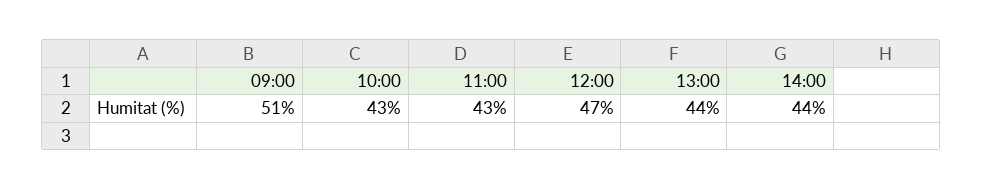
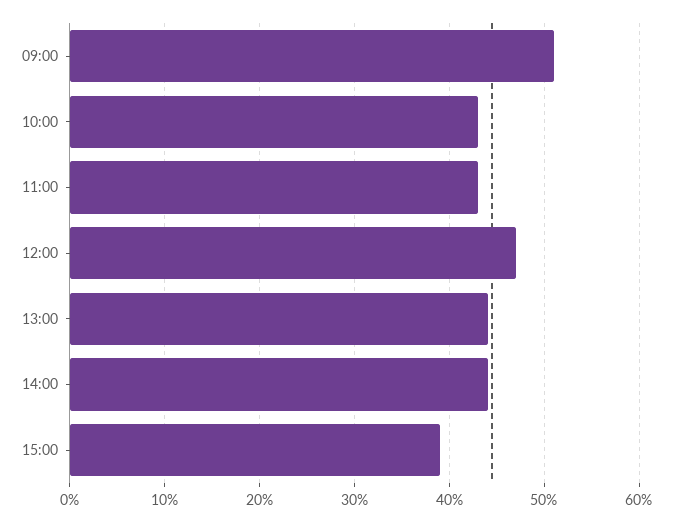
15:00: none -> 39

